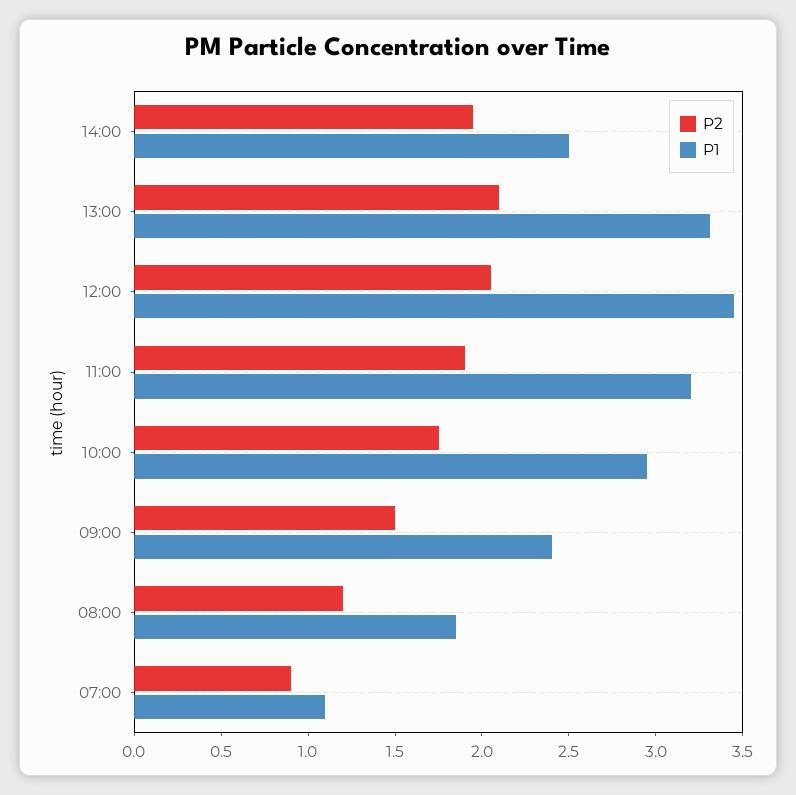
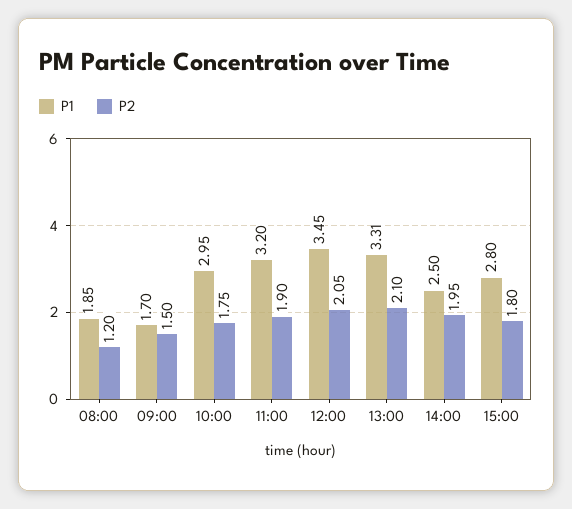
P1, 09:00: 2.4 -> 1.7
P2, 07:00: 0.9 -> none
P1, 07:00: 1.1 -> none
P1, 15:00: none -> 2.8
P2, 15:00: none -> 1.8

